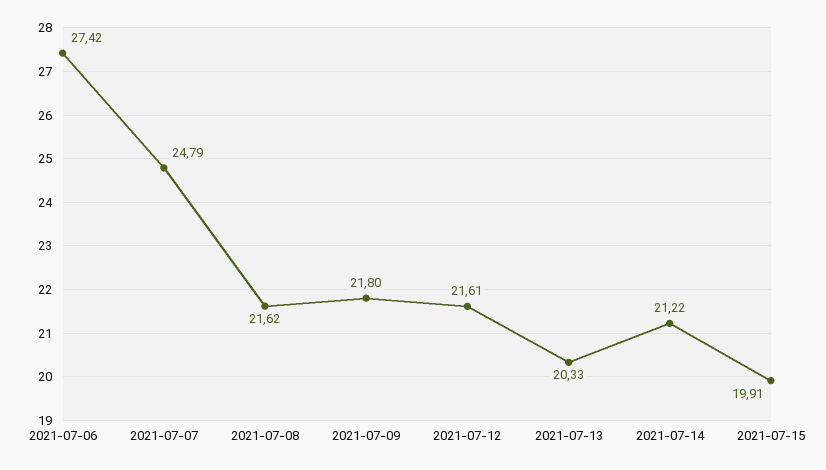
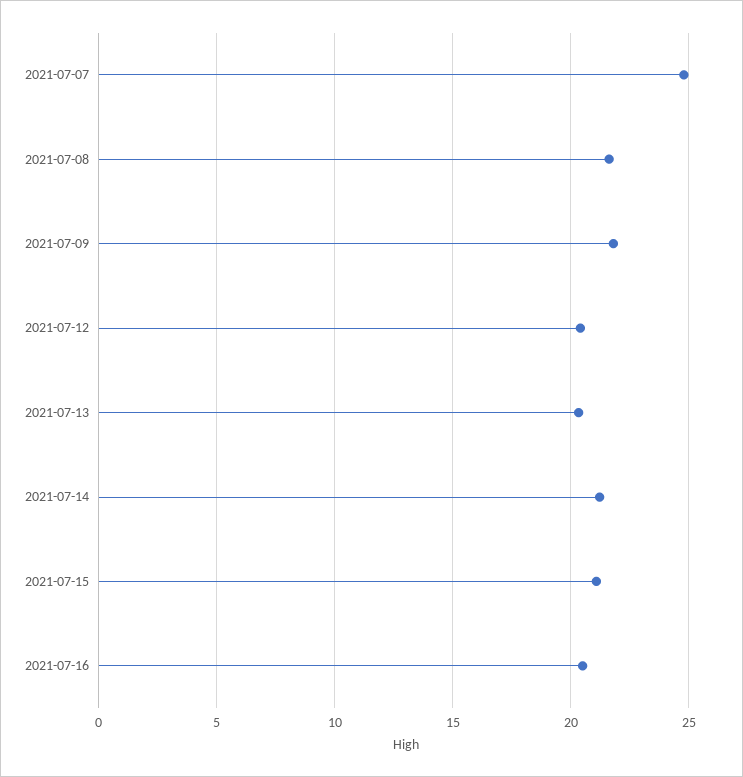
2021-07-06: 27.42 -> none
2021-07-12: 21.61 -> 20.5
2021-07-15: 19.91 -> 21
2021-07-16: none -> 20.5

